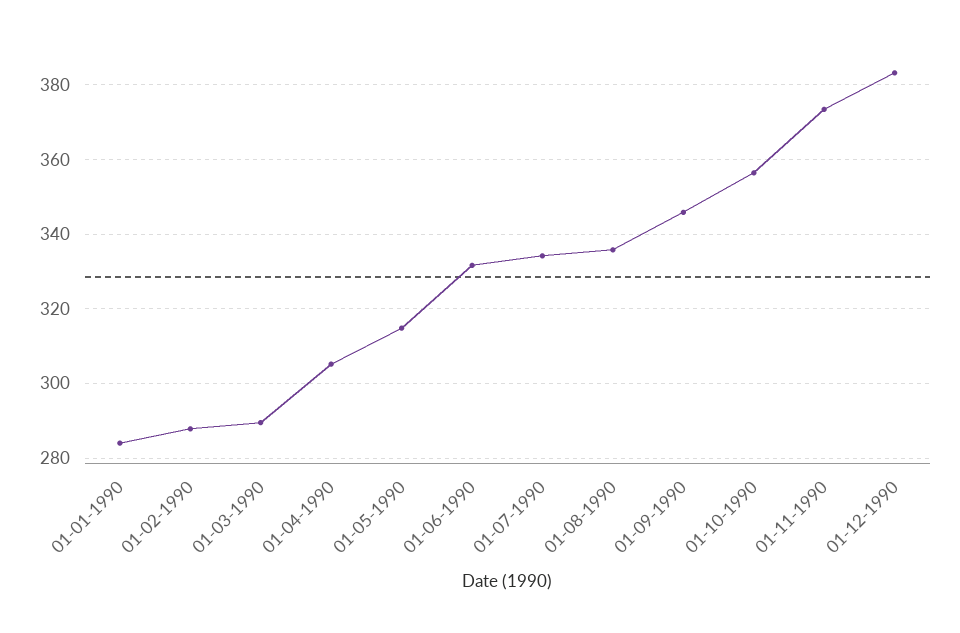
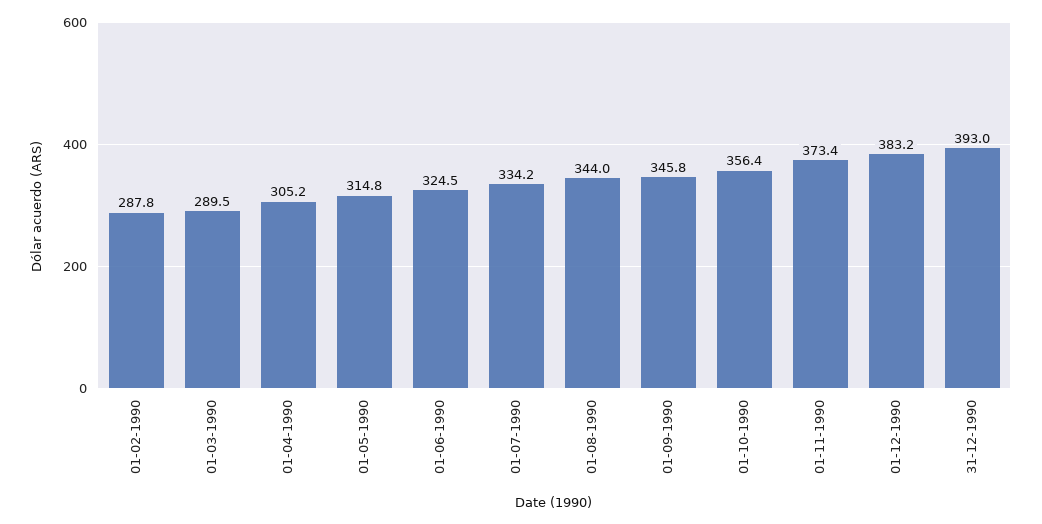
01-01-1990: 284 -> none
01-06-1990: 332 -> 324.5
01-08-1990: 336 -> 344
31-12-1990: none -> 393

